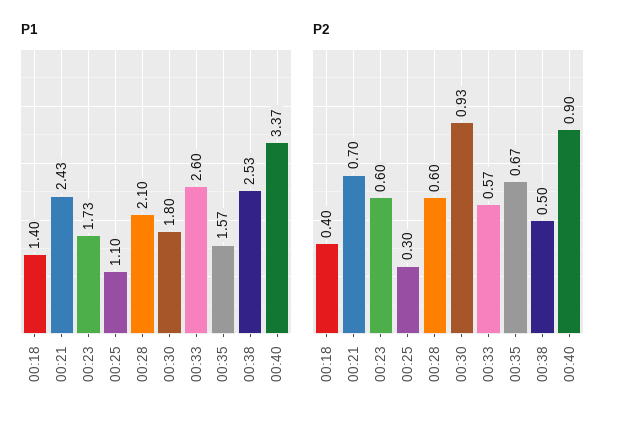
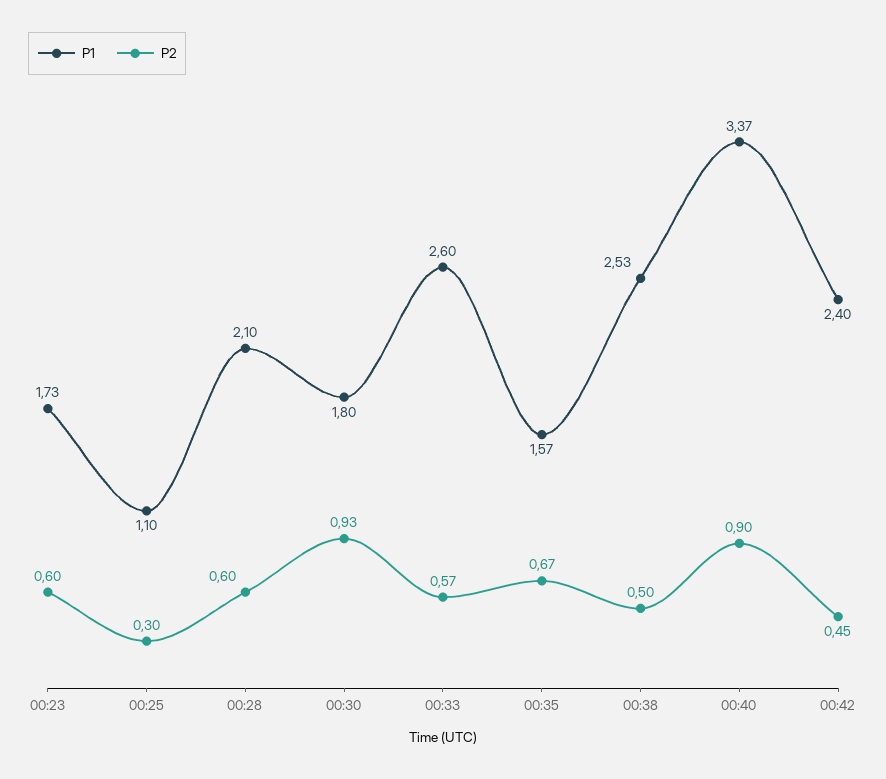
P1, 00:18: 1.4 -> none
P1, 00:21: 2.43 -> none
P2, 00:18: 0.4 -> none
P2, 00:21: 0.7 -> none
P1, 00:42: none -> 2.4
P2, 00:42: none -> 0.45

